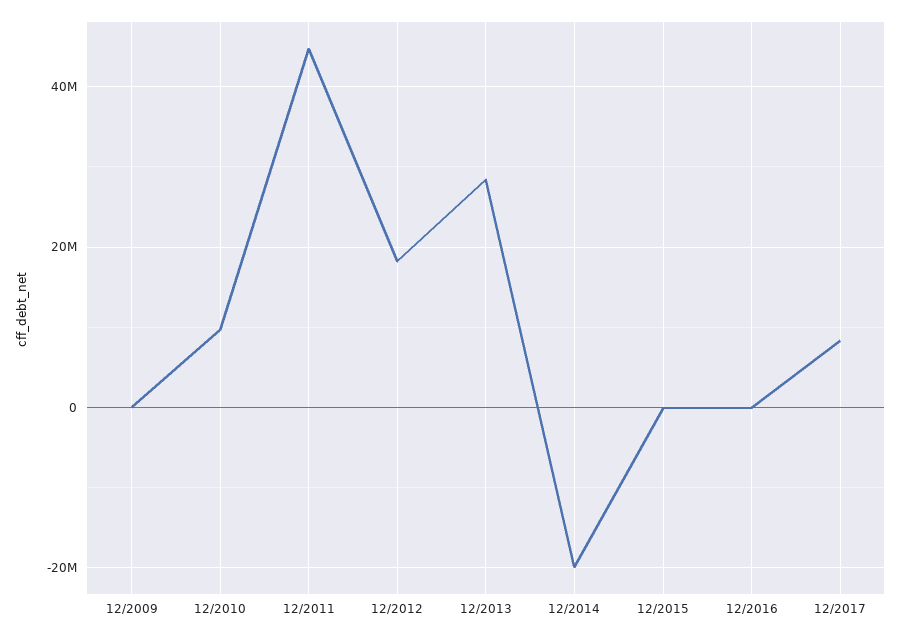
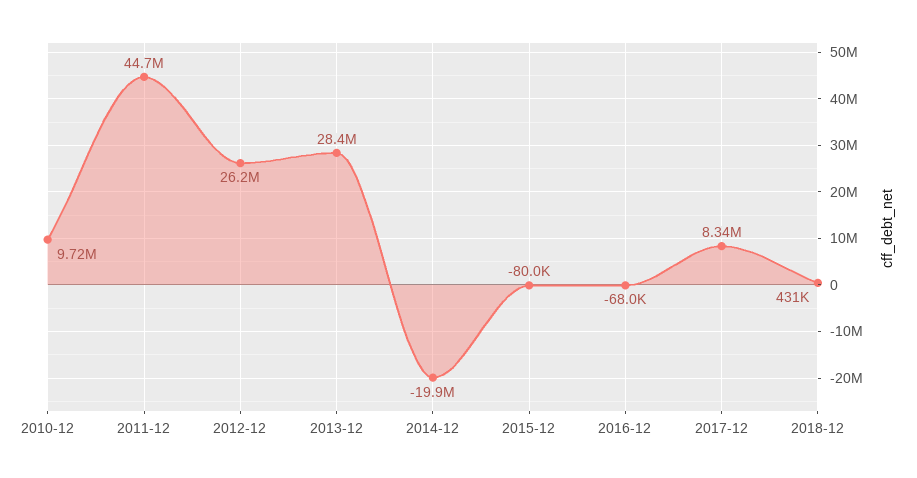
12/2009: 0 -> none
12/2012: 18000000 -> 26200000
2018-12: none -> 431000

